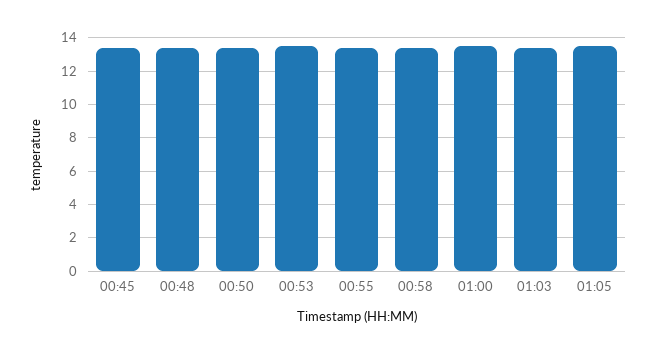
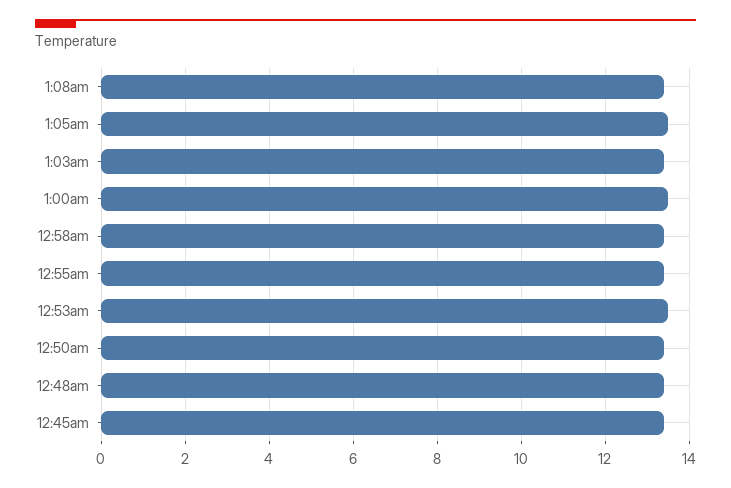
1:08am: none -> 13.5

